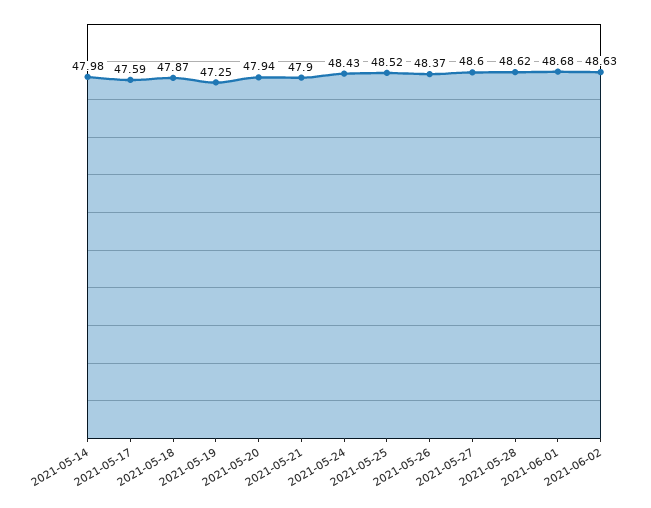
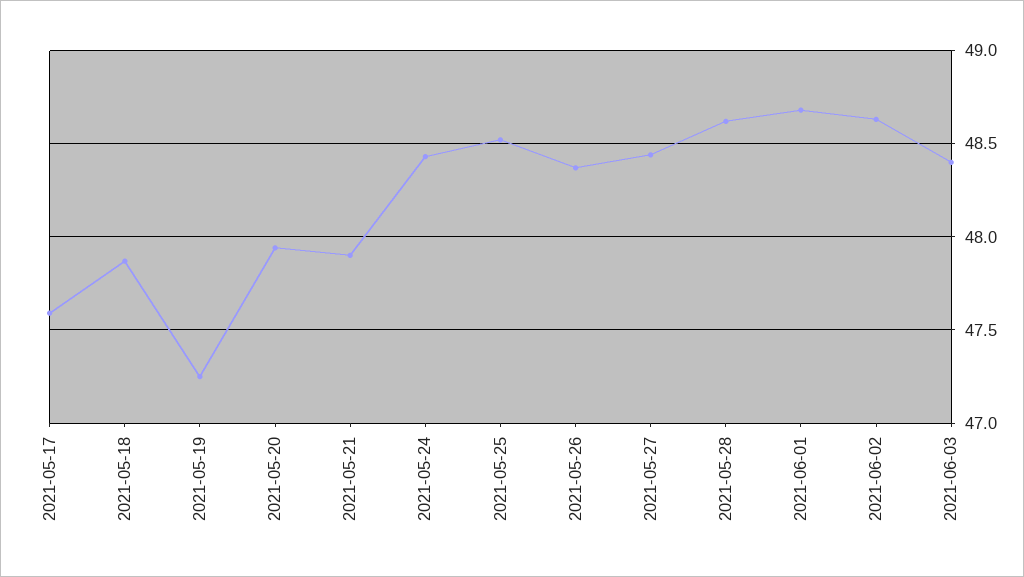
2021-05-14: 47.98 -> none
2021-05-27: 48.6 -> 48.45
2021-06-03: none -> 48.4

